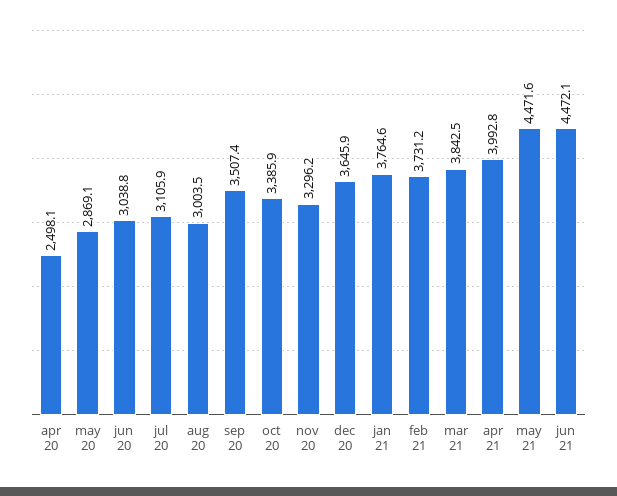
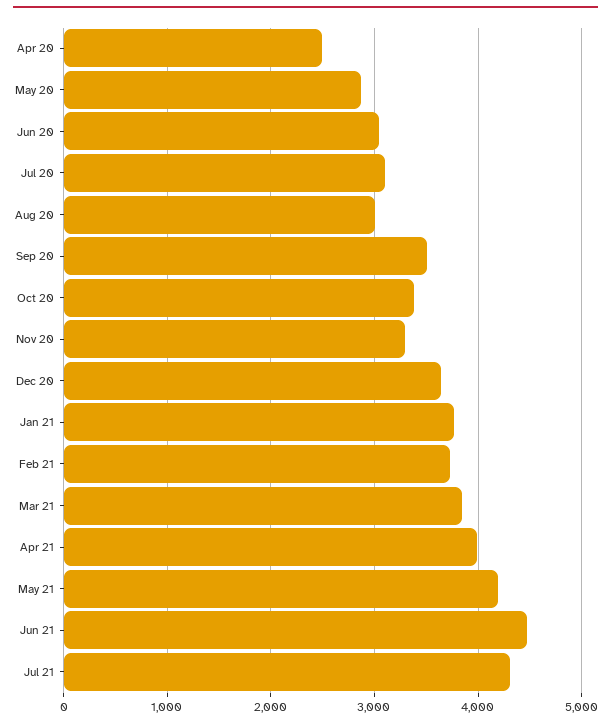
may 21: 4471.6 -> 4200
Jul 21: none -> 4300

